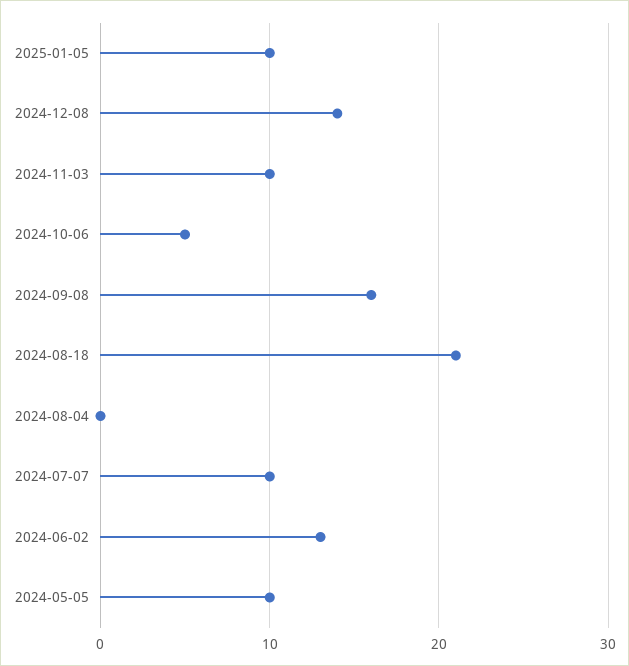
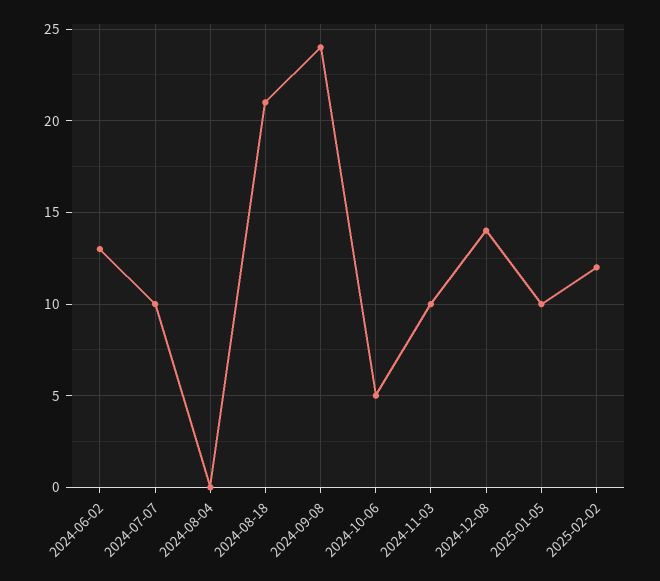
2024-09-08: 16 -> 24
2024-05-05: 10 -> none
2025-02-02: none -> 12

